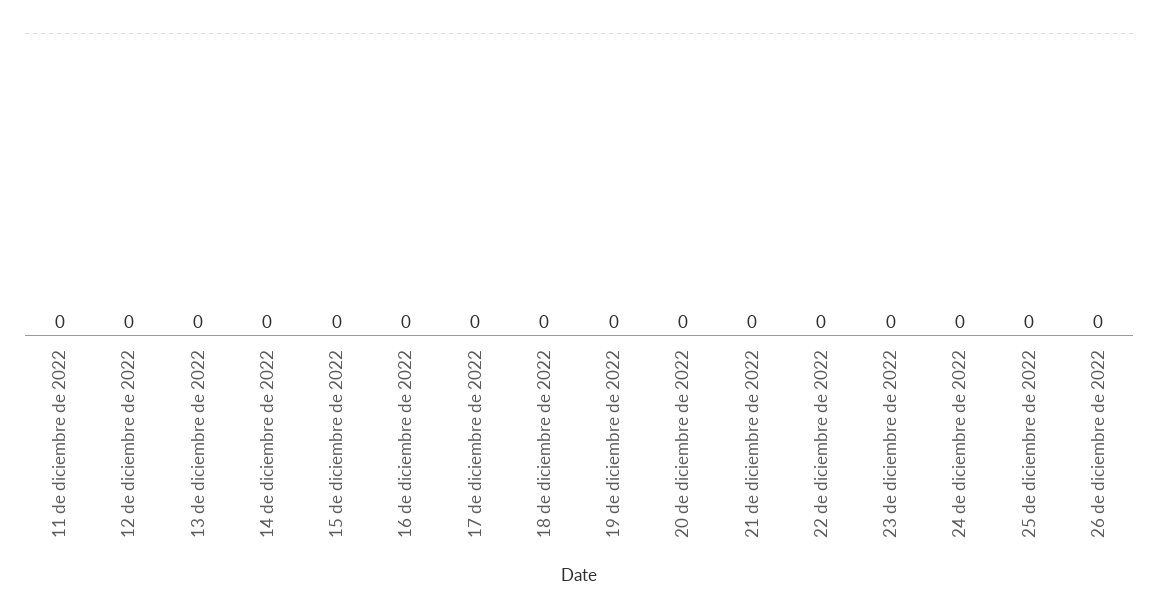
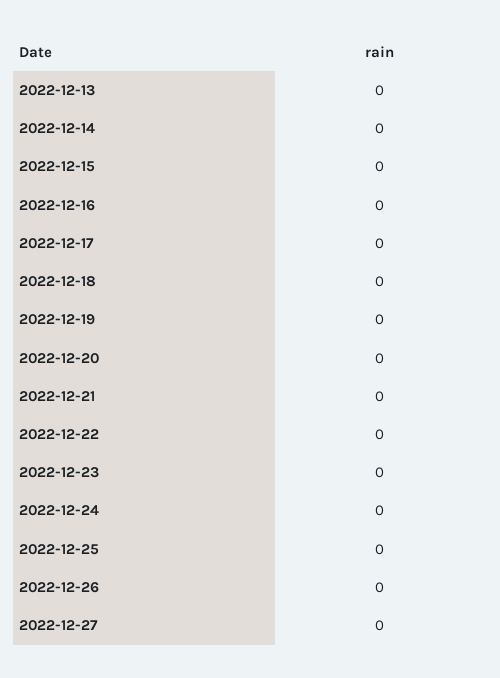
11 de diciembre de 2022: 0 -> none
12 de diciembre de 2022: 0 -> none
2022-12-27: none -> 0

